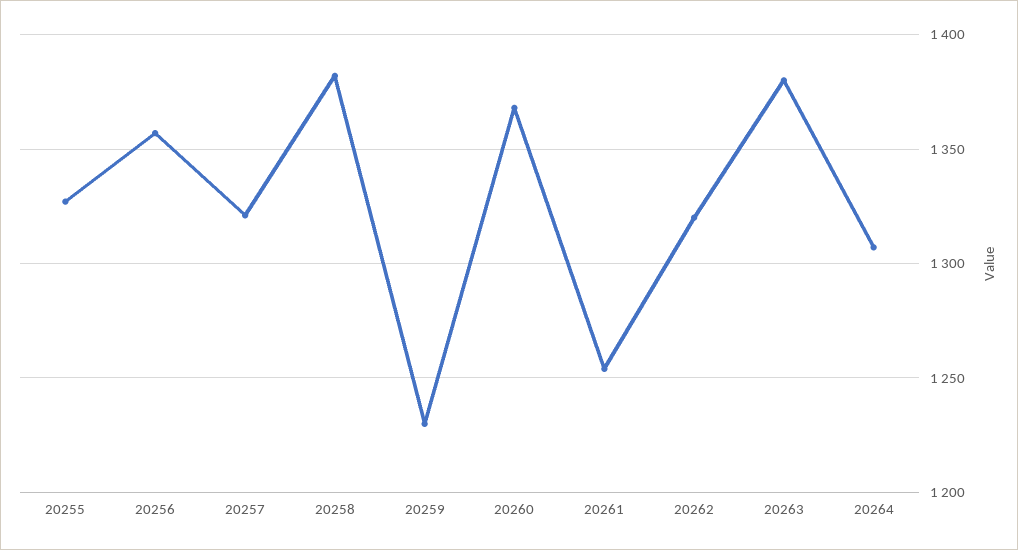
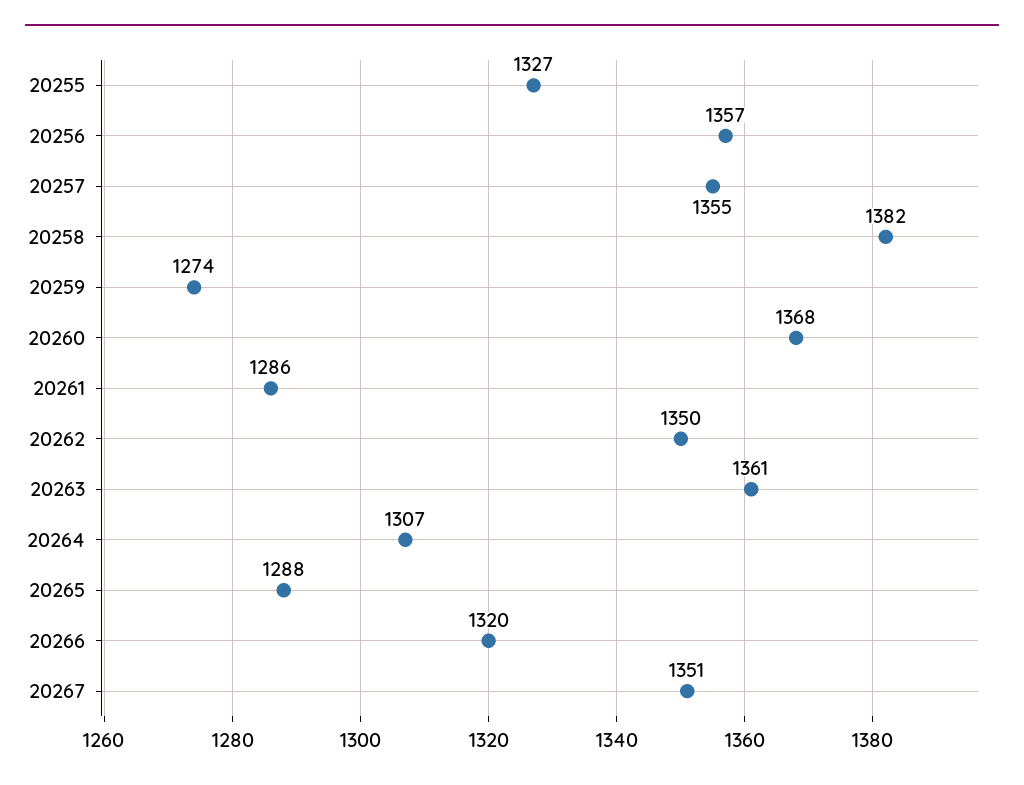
20257: 1320 -> 1355
20259: 1230 -> 1274
20261: 1255 -> 1286
20262: 1320 -> 1350
20263: 1380 -> 1361
20265: none -> 1288
20266: none -> 1320
20267: none -> 1351

